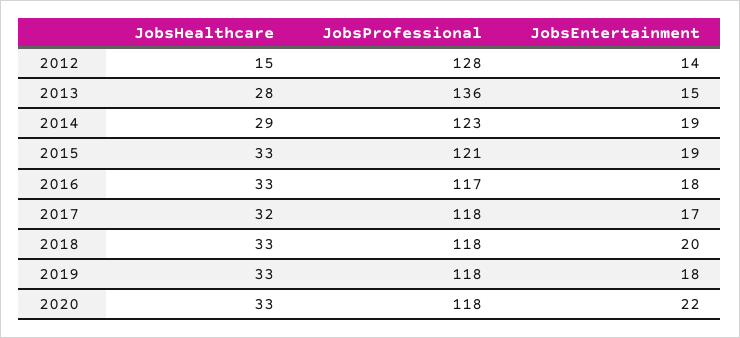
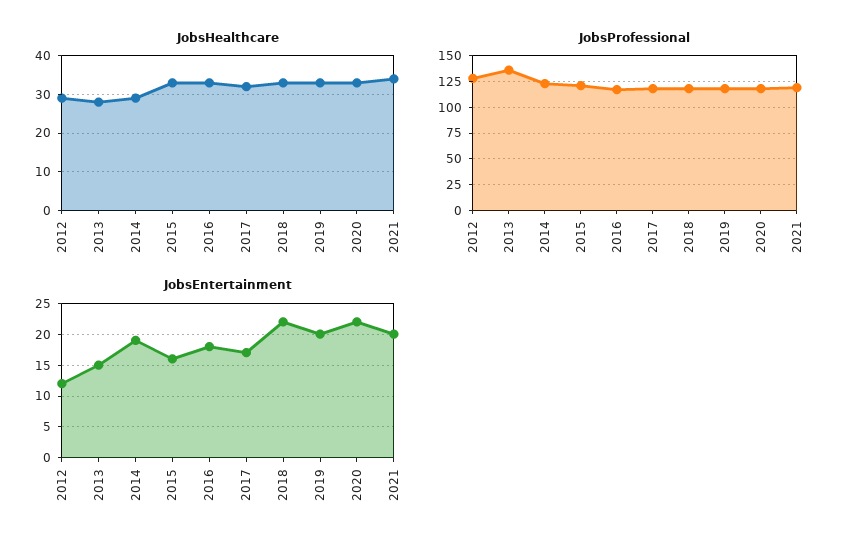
JobsHealthcare, 2012: 15 -> 30
JobsEntertainment, 2012: 14 -> 12
JobsEntertainment, 2015: 19 -> 16
JobsEntertainment, 2018: 20 -> 22
JobsEntertainment, 2019: 18 -> 20
JobsHealthcare, 2021: none -> 35
JobsProfessional, 2021: none -> 125
JobsEntertainment, 2021: none -> 20

